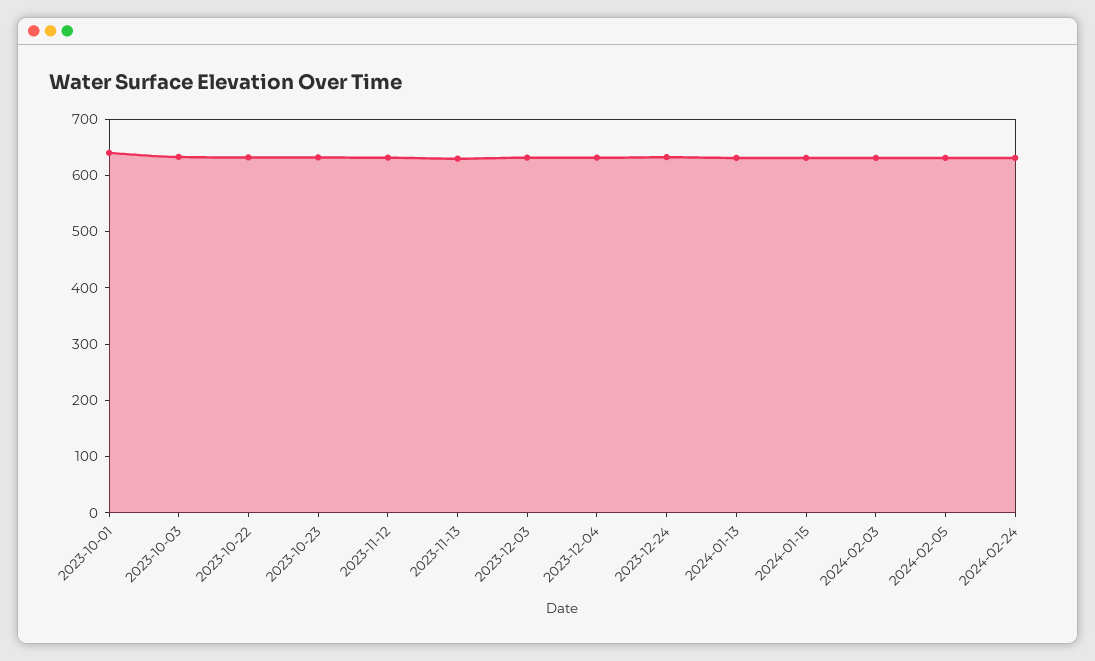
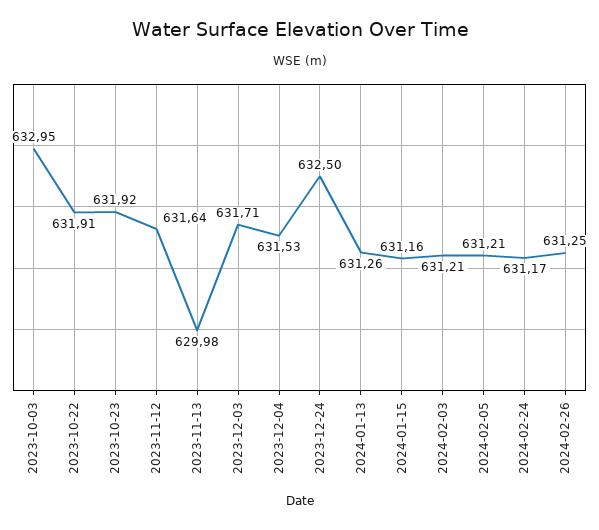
2023-10-01: 640 -> none
2024-02-26: none -> 631.25

